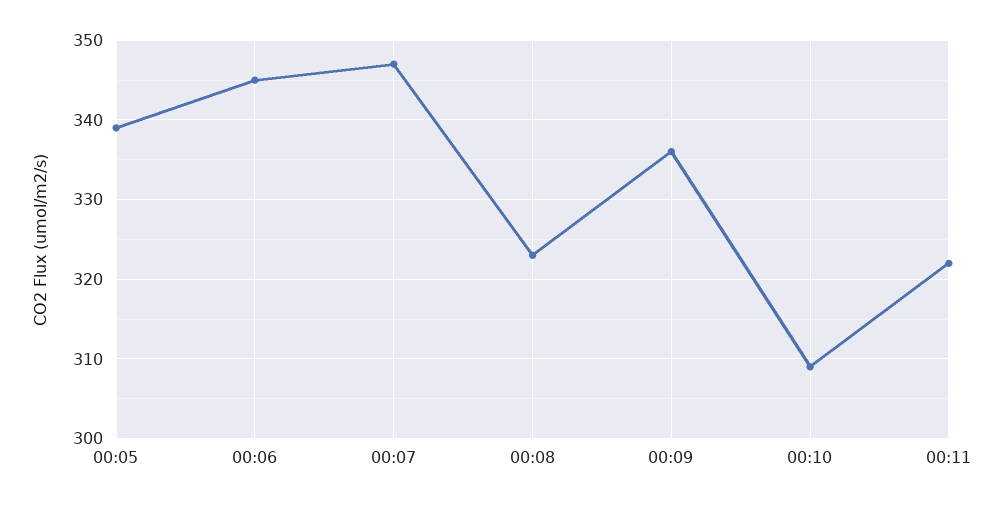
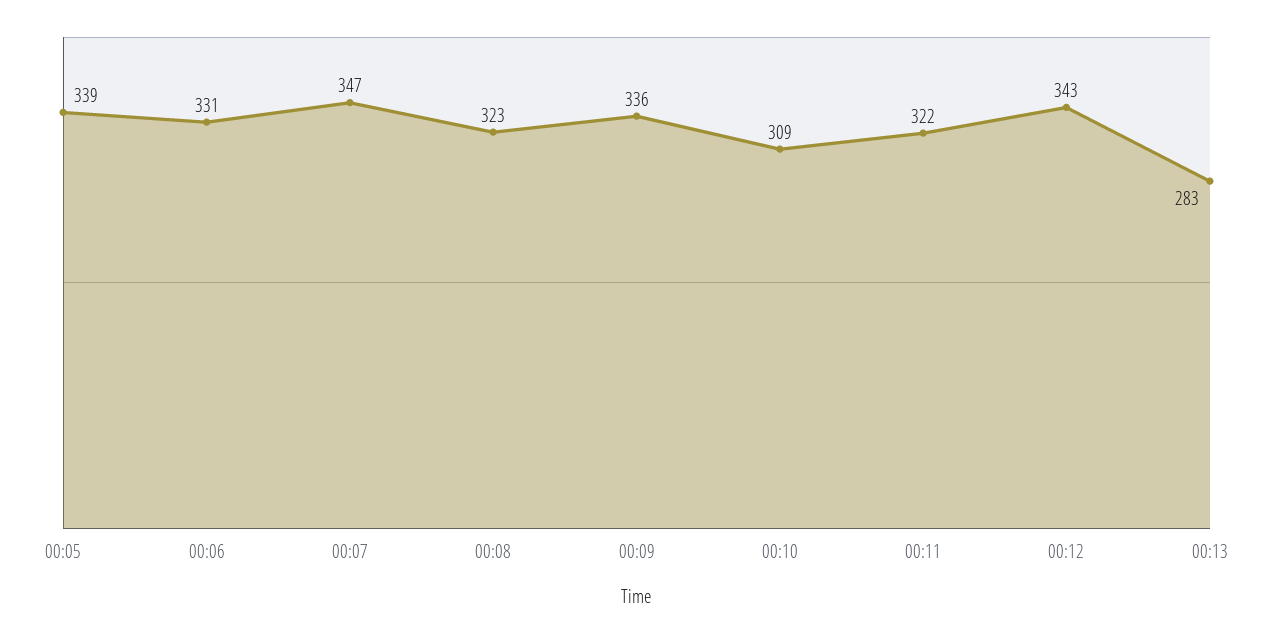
00:06: 345 -> 331
00:12: none -> 343
00:13: none -> 283

